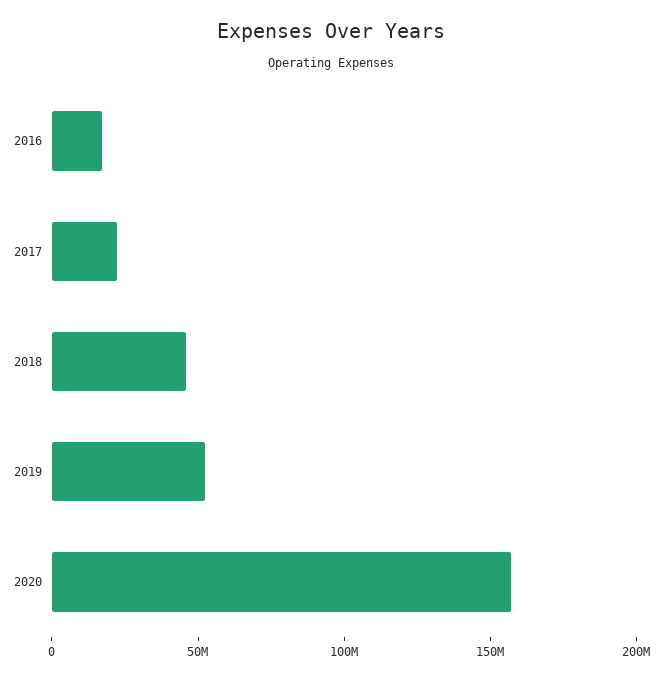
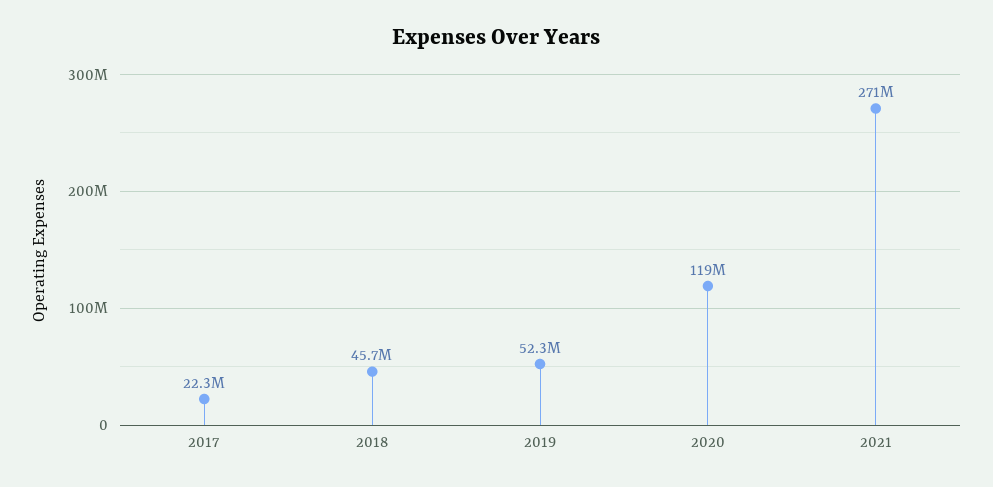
2016: 20000000 -> none
2020: 160000000 -> 119000000
2021: none -> 271000000

